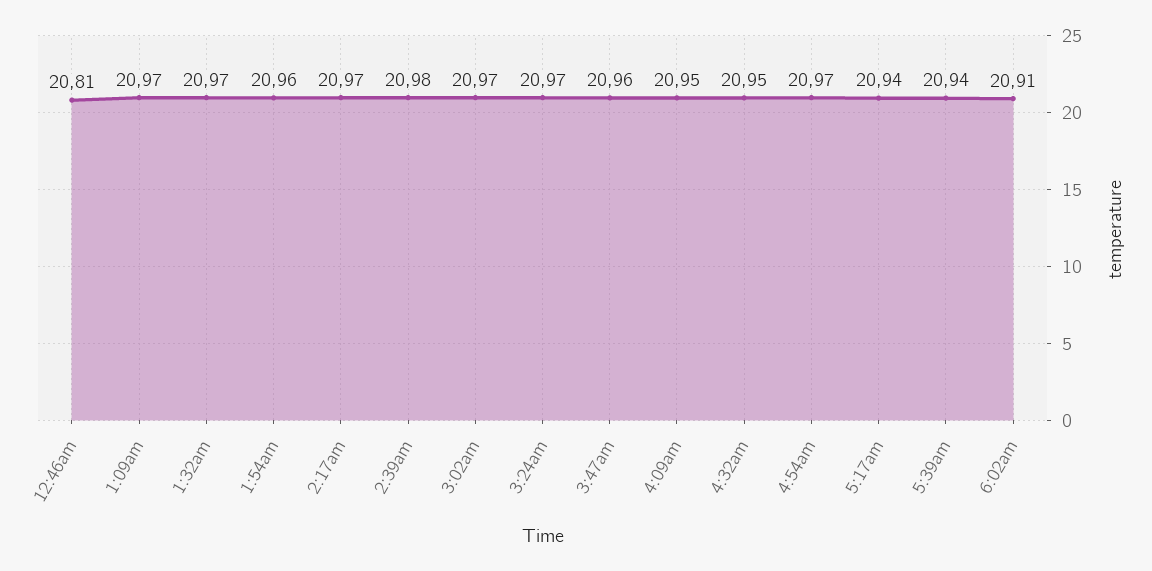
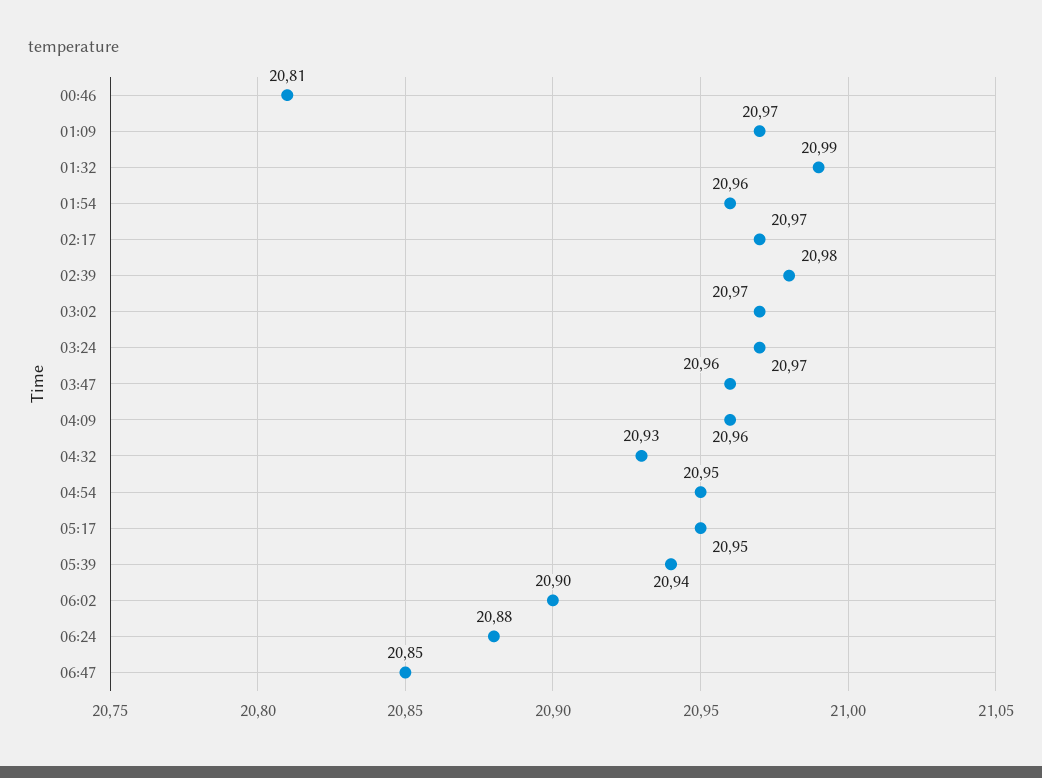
1:32am: 20.97 -> 20.99
4:09am: 20.95 -> 20.96
4:32am: 20.95 -> 20.93
4:54am: 20.97 -> 20.95
5:17am: 20.94 -> 20.95
6:02am: 20.91 -> 20.9
06:24: none -> 20.88
06:47: none -> 20.85

